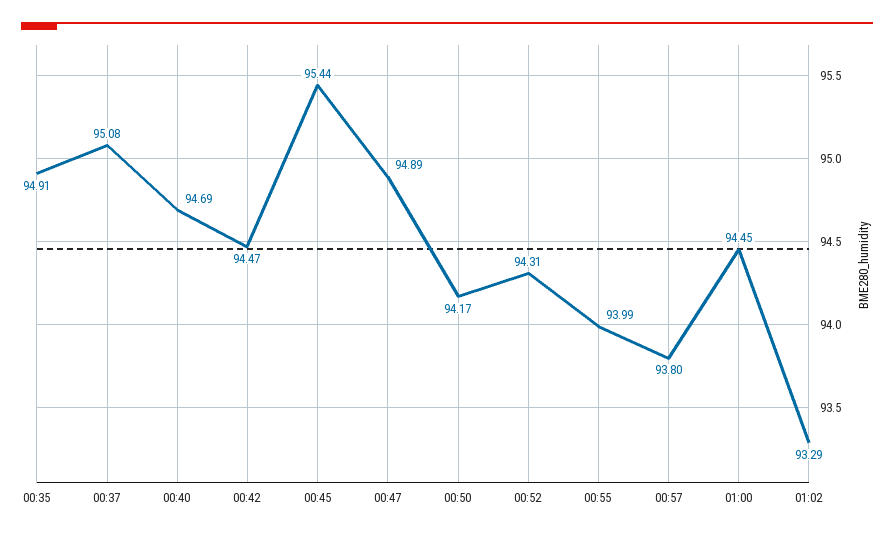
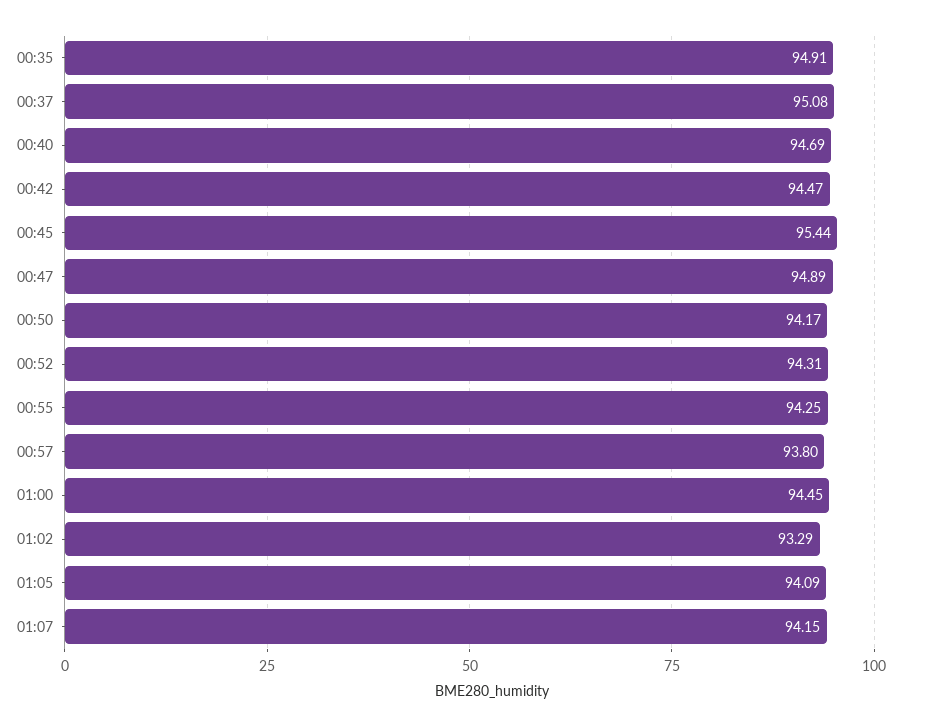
00:55: 93.99 -> 94.25
01:05: none -> 94.09
01:07: none -> 94.15

